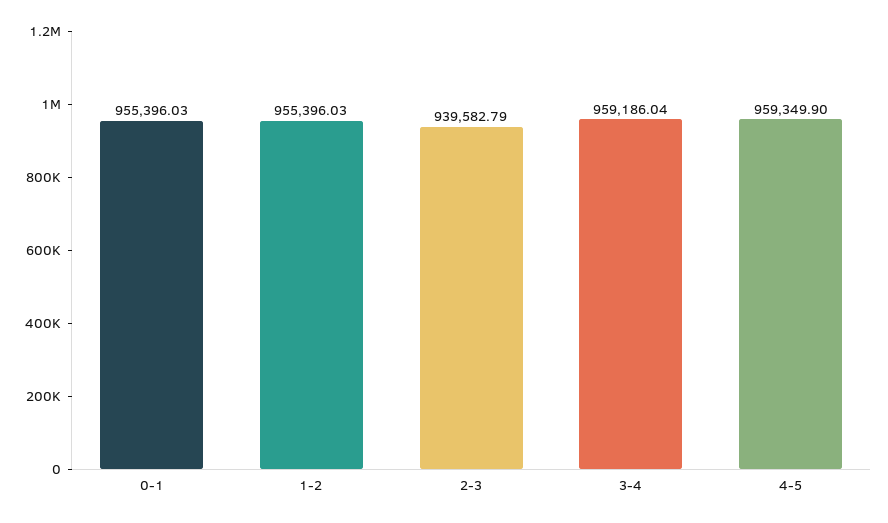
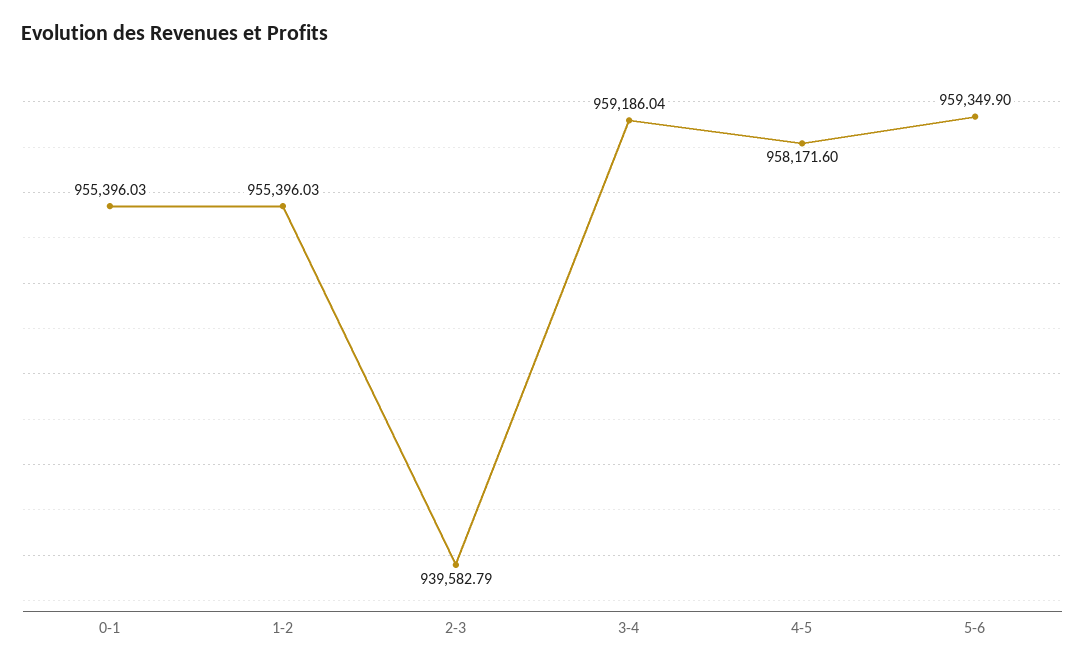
4-5: 959349.9 -> 958171.6
5-6: none -> 959349.9

